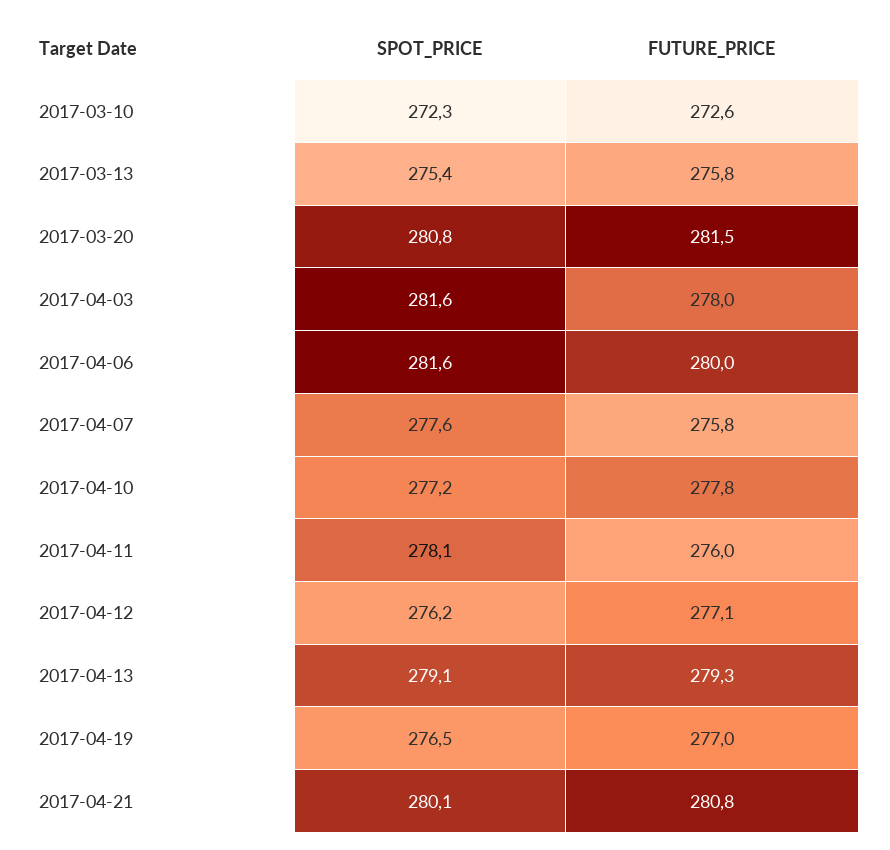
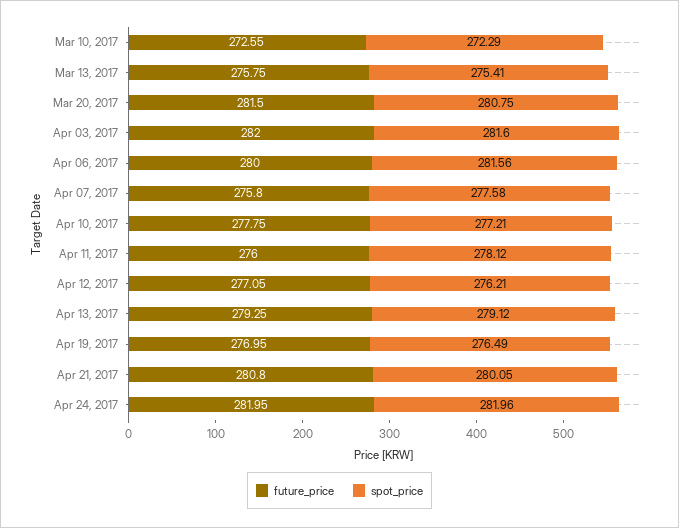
FUTURE_PRICE, 2017-04-03: 278 -> 282
FUTURE_PRICE, Apr 24, 2017: none -> 281.95
SPOT_PRICE, Apr 24, 2017: none -> 281.96

